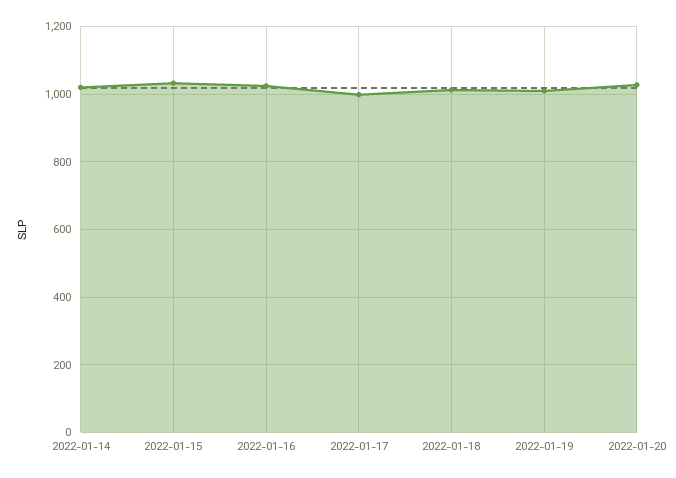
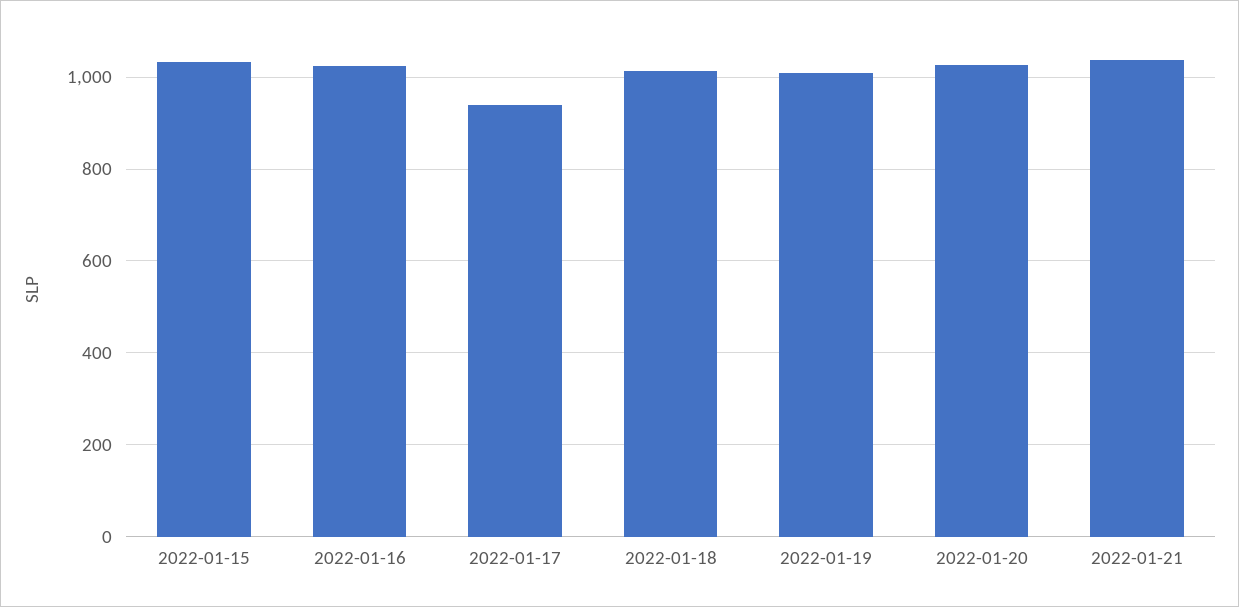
2022-01-14: 1020 -> none
2022-01-17: 1000 -> 940
2022-01-21: none -> 1040

